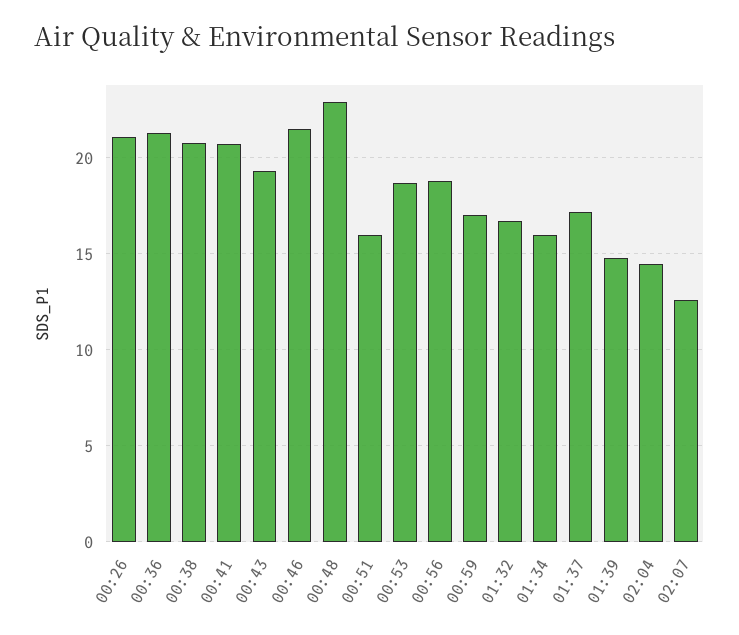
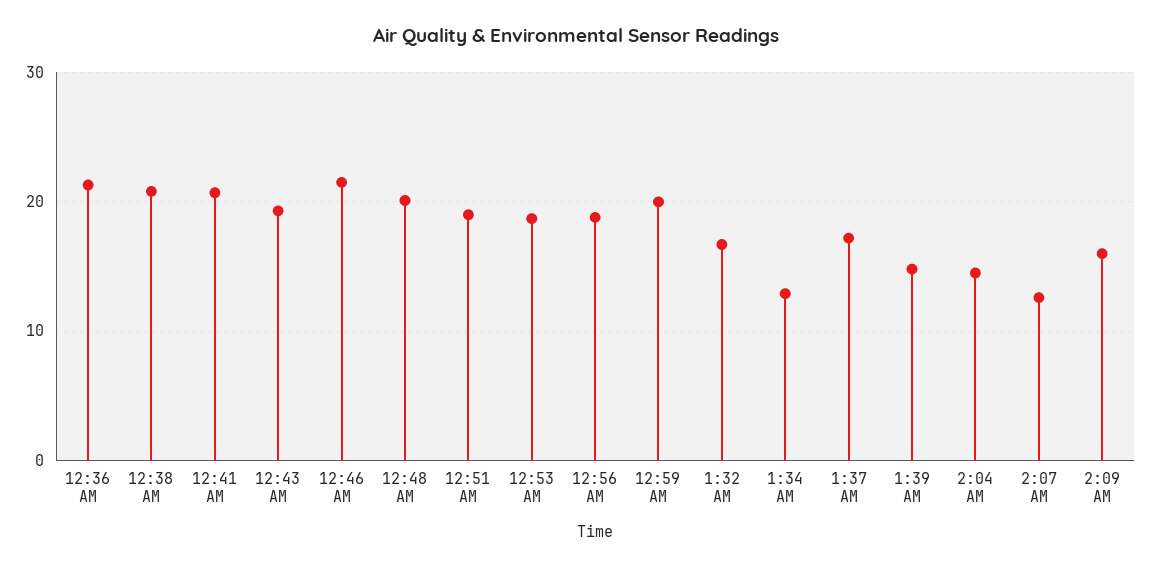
00:26: 21 -> none
00:48: 23 -> 20
00:51: 16 -> 19
00:59: 17 -> 20
01:34: 16 -> 13
2:09 AM: none -> 16

